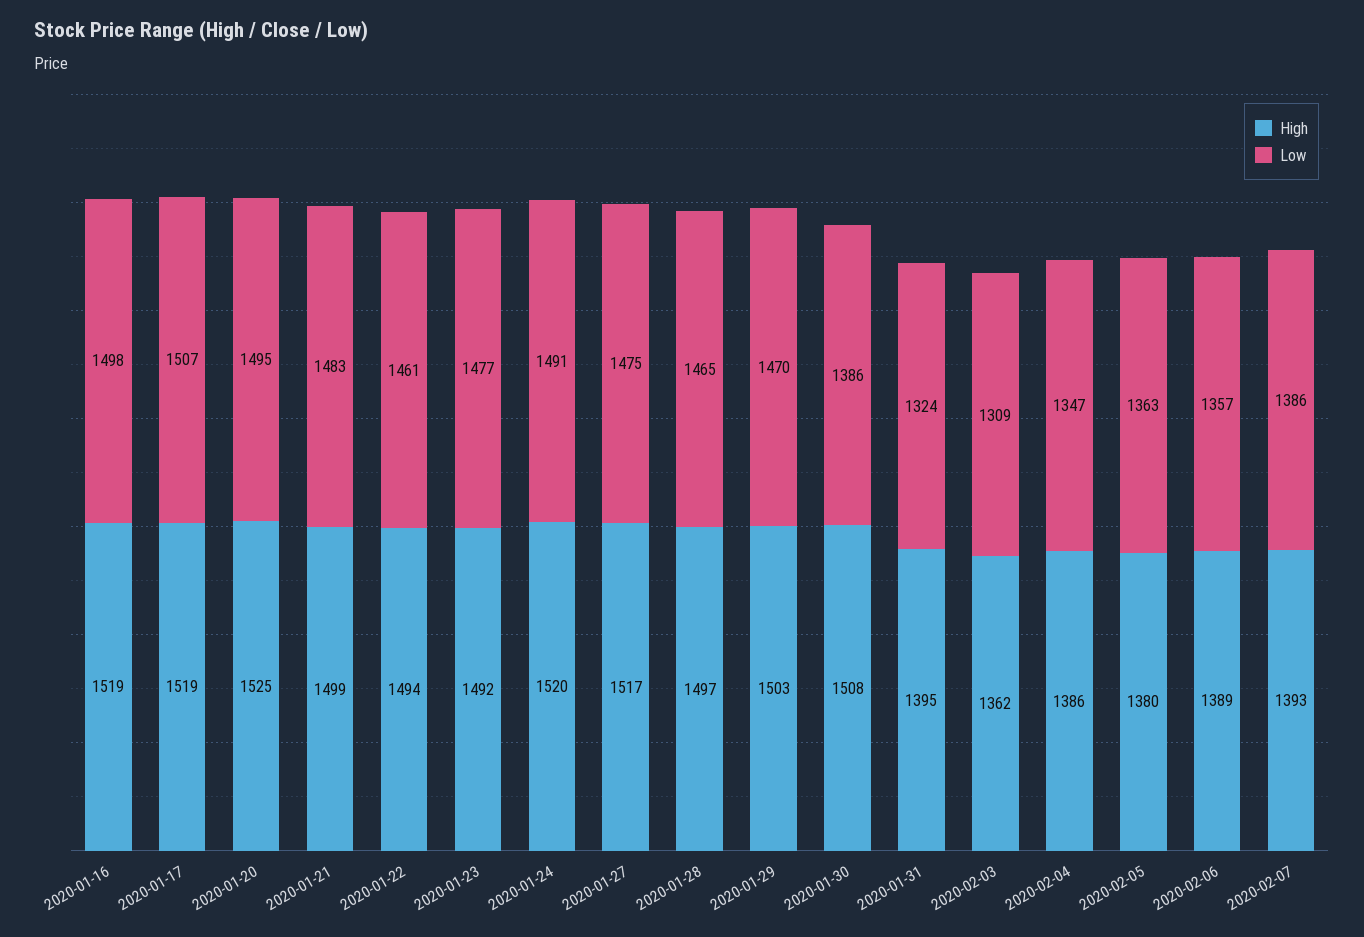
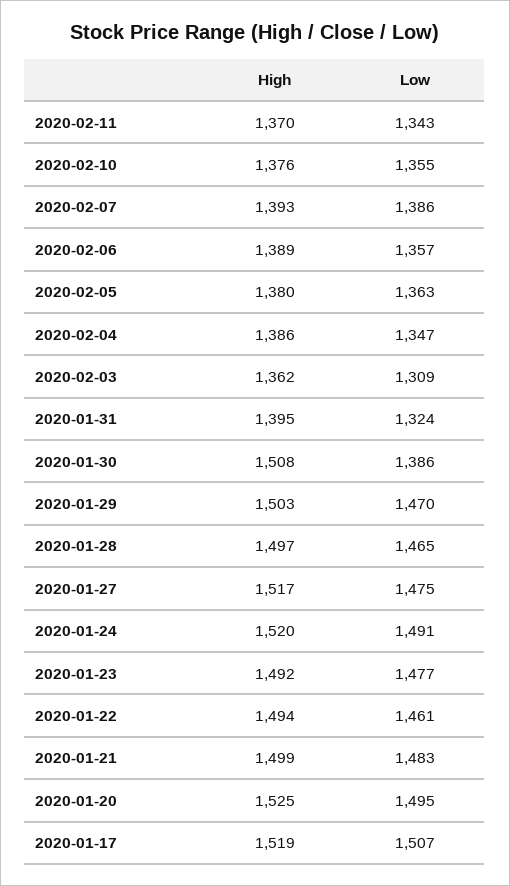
High, 2020-01-16: 1519 -> none
Low, 2020-01-16: 1498 -> none
High, 2020-02-11: none -> 1370
Low, 2020-02-11: none -> 1343
High, 2020-02-10: none -> 1376
Low, 2020-02-10: none -> 1355

